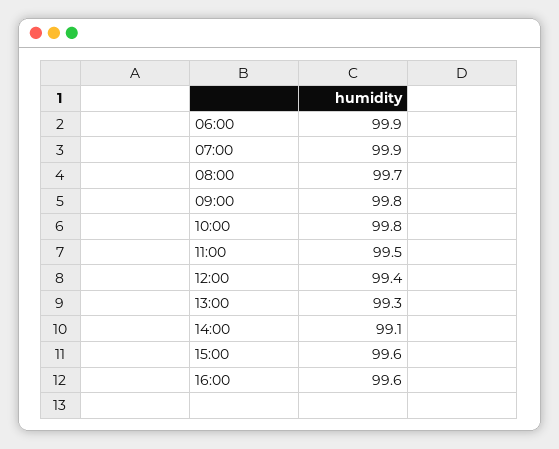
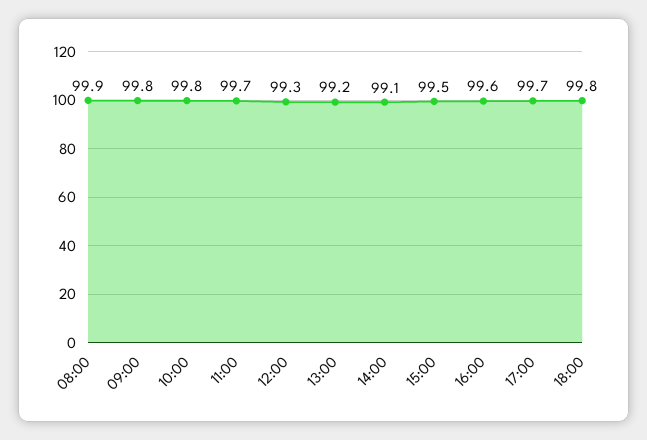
06:00: 99.9 -> none
07:00: 99.9 -> none
08:00: 99.7 -> 99.9
11:00: 99.5 -> 99.7
12:00: 99.4 -> 99.3
13:00: 99.3 -> 99.2
15:00: 99.6 -> 99.5
17:00: none -> 99.7
18:00: none -> 99.8

